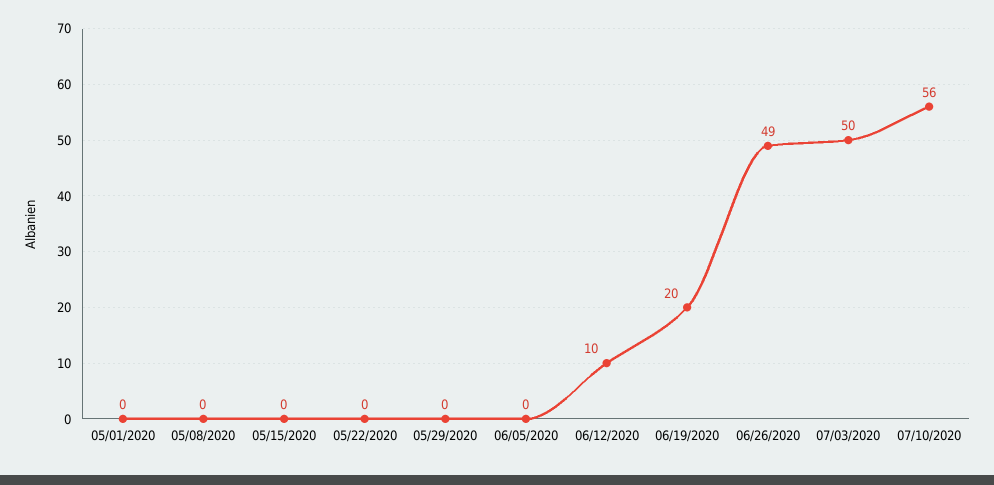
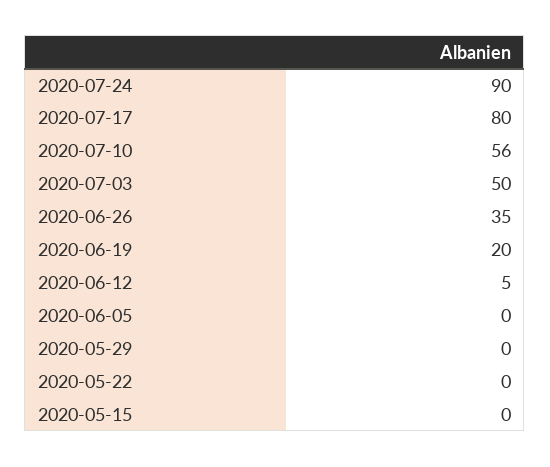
05/01/2020: 0 -> none
05/08/2020: 0 -> none
06/12/2020: 10 -> 5
06/26/2020: 49 -> 35
2020-07-24: none -> 90
2020-07-17: none -> 80

